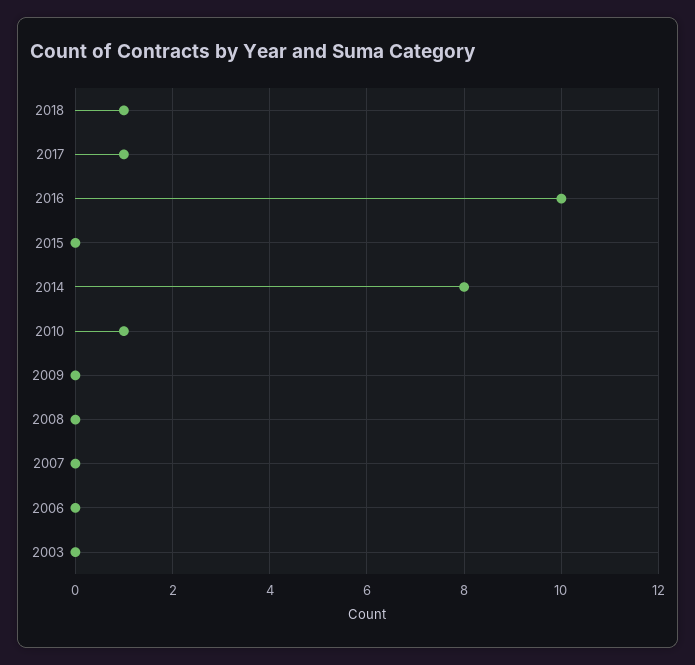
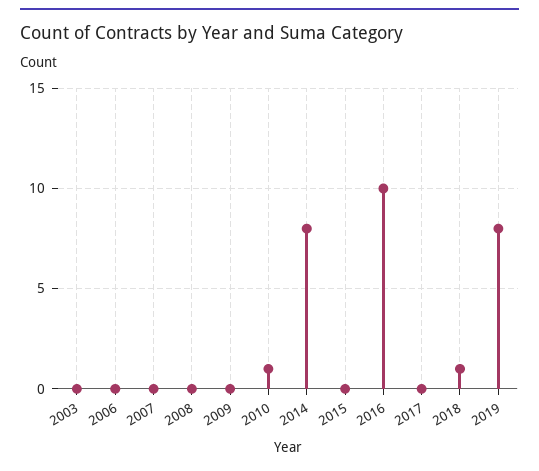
2017: 1 -> 0
2019: none -> 8

